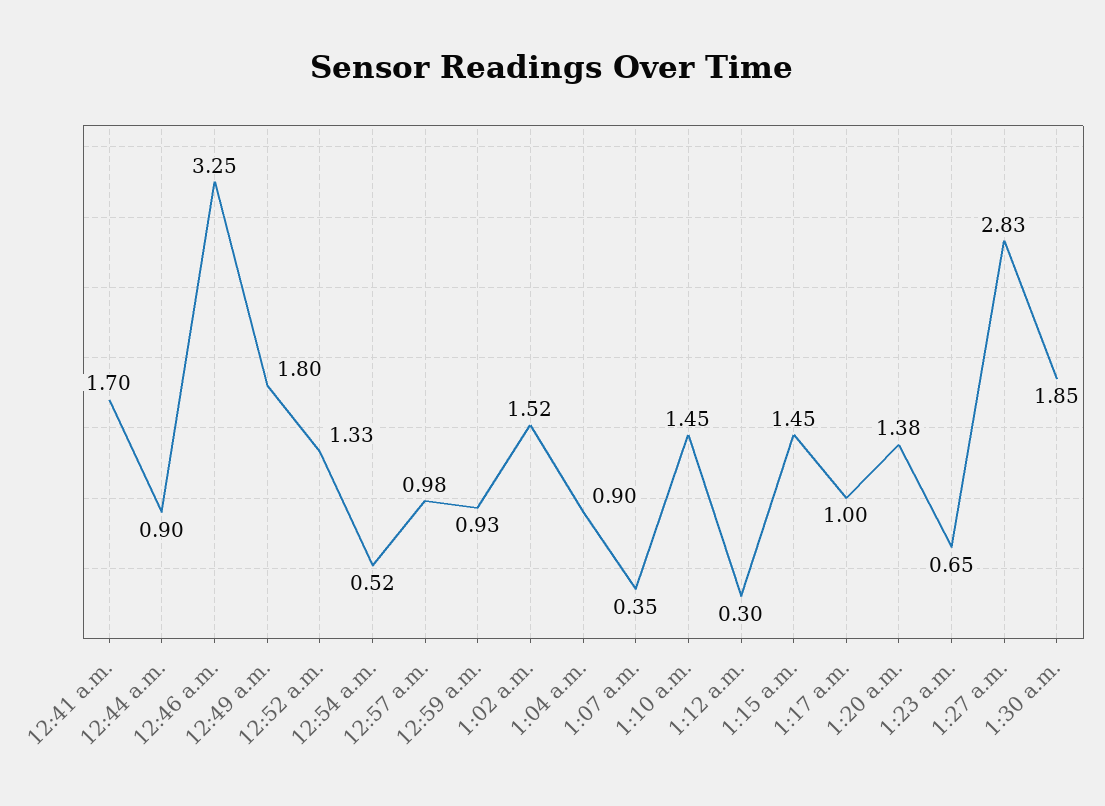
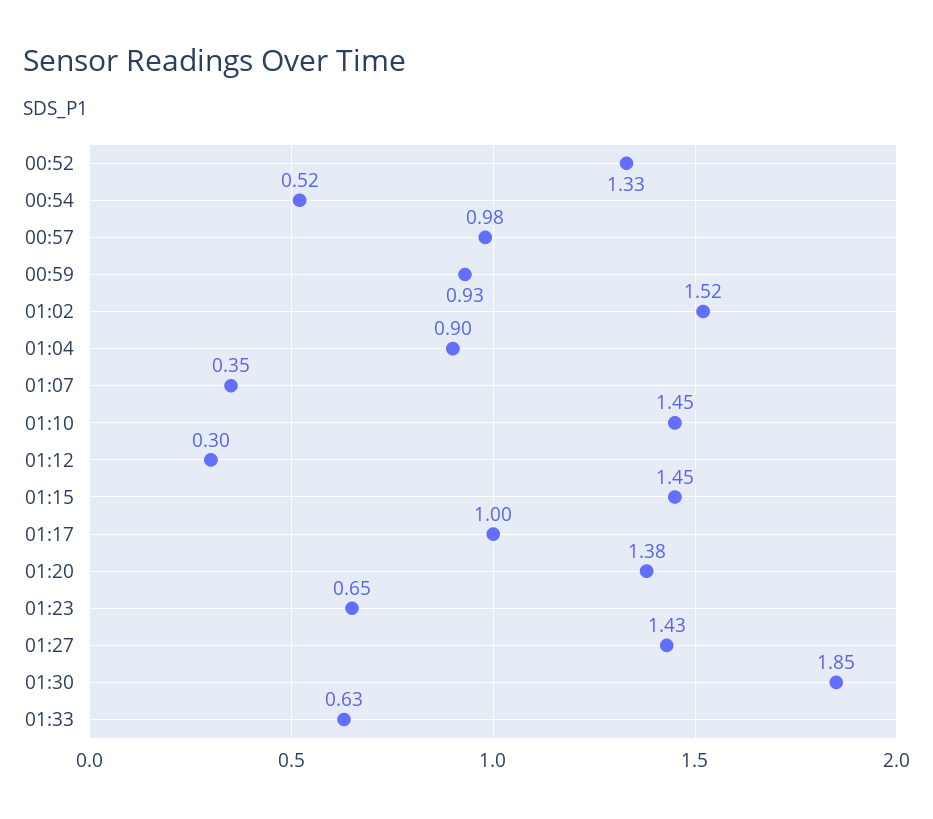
12:41 a.m.: 1.7 -> none
12:44 a.m.: 0.9 -> none
12:46 a.m.: 3.25 -> none
12:49 a.m.: 1.8 -> none
1:27 a.m.: 2.83 -> 1.43
01:33: none -> 0.63

